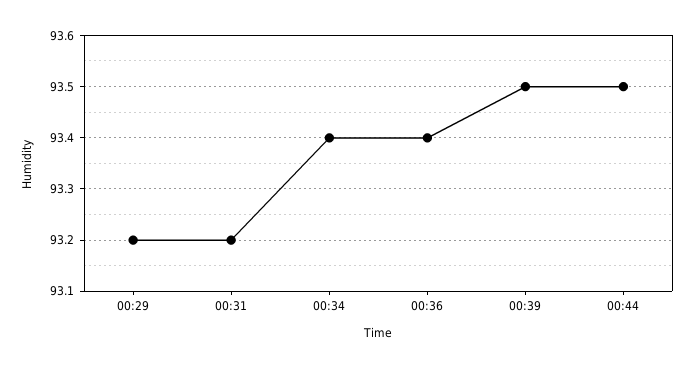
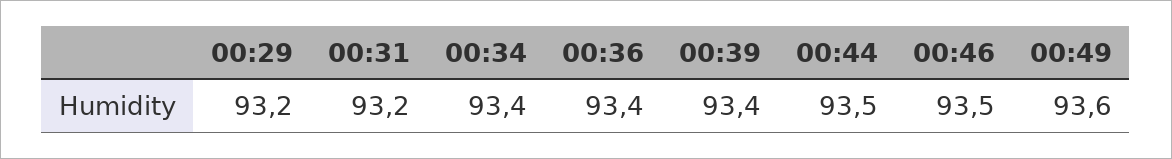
00:39: 93.5 -> 93.4
00:46: none -> 93.5
00:49: none -> 93.6

